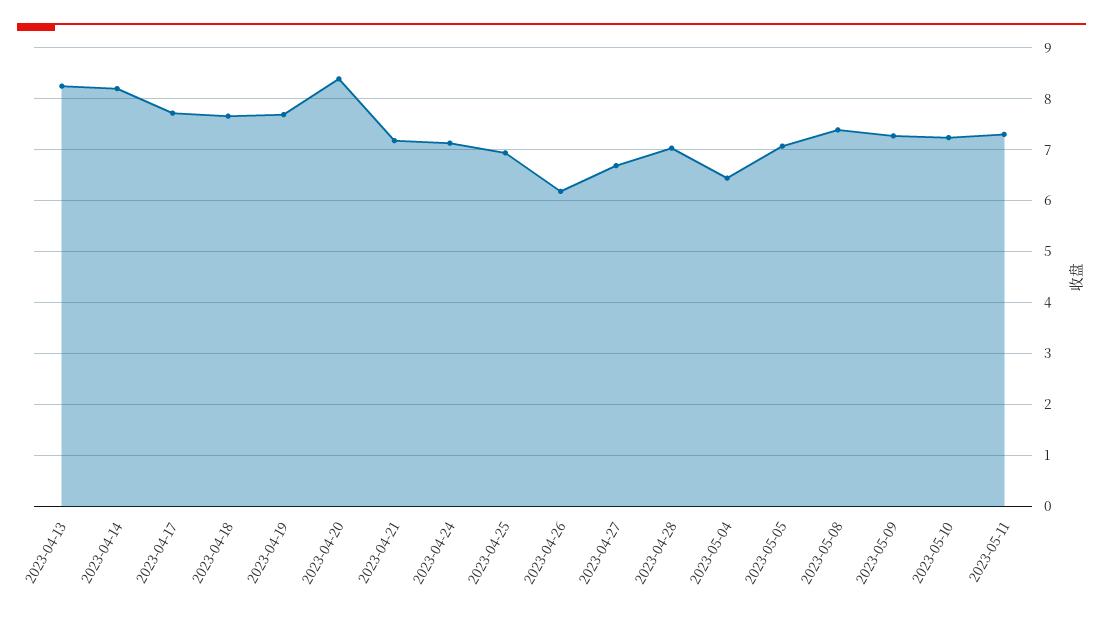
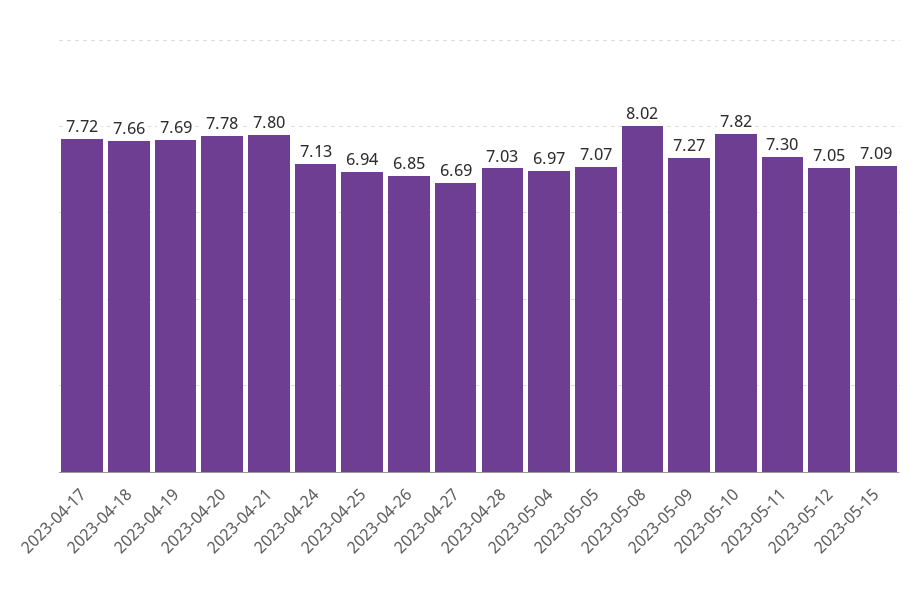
2023-04-13: 8.2 -> none
2023-04-14: 8.2 -> none
2023-04-20: 8.4 -> 7.78
2023-04-21: 7.2 -> 7.8
2023-04-26: 6.2 -> 6.85
2023-05-04: 6.4 -> 6.97
2023-05-08: 7.4 -> 8.02
2023-05-10: 7.2 -> 7.82
2023-05-12: none -> 7.05
2023-05-15: none -> 7.09

